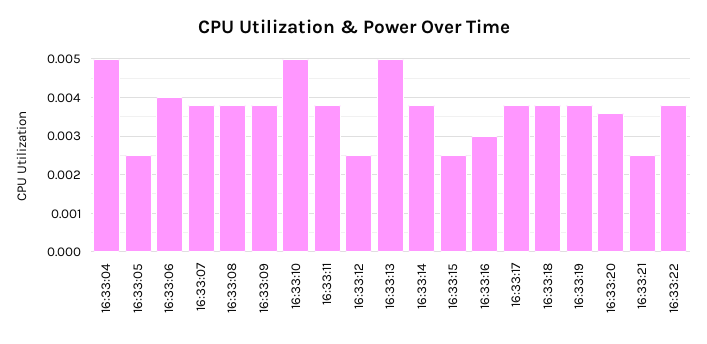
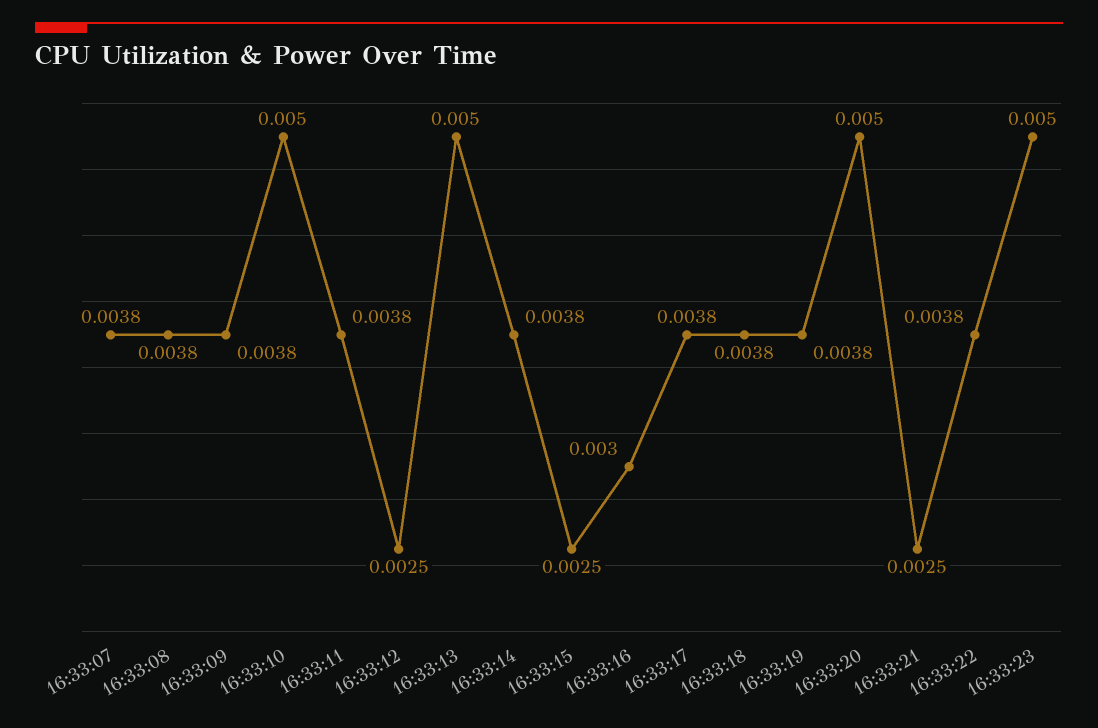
16:33:04: 0.005 -> none
16:33:05: 0.0025 -> none
16:33:06: 0.004 -> none
16:33:20: 0.0035 -> 0.005
16:33:23: none -> 0.005

